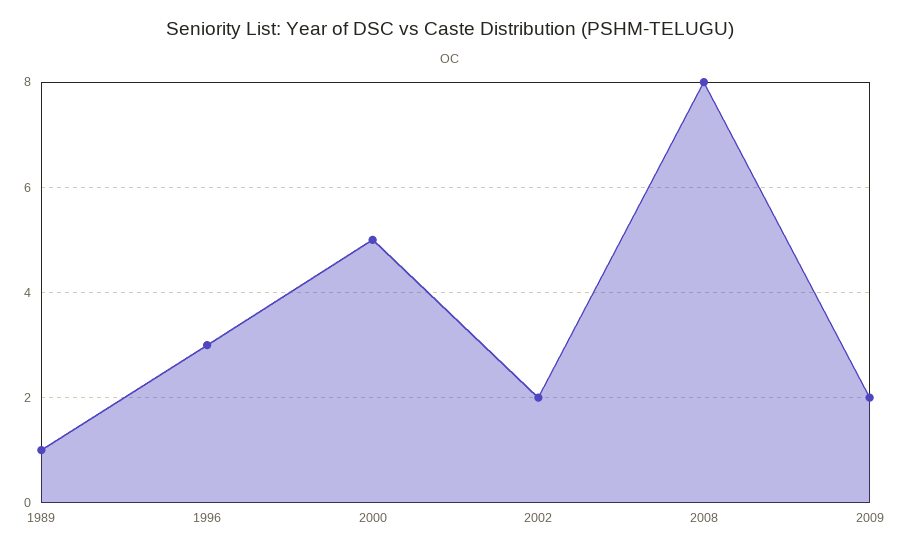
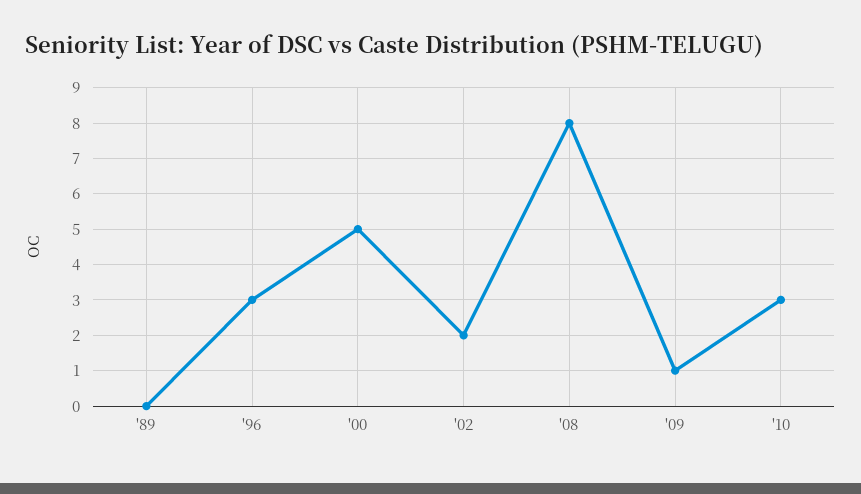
1989: 1 -> 0
2009: 2 -> 1
'10: none -> 3

